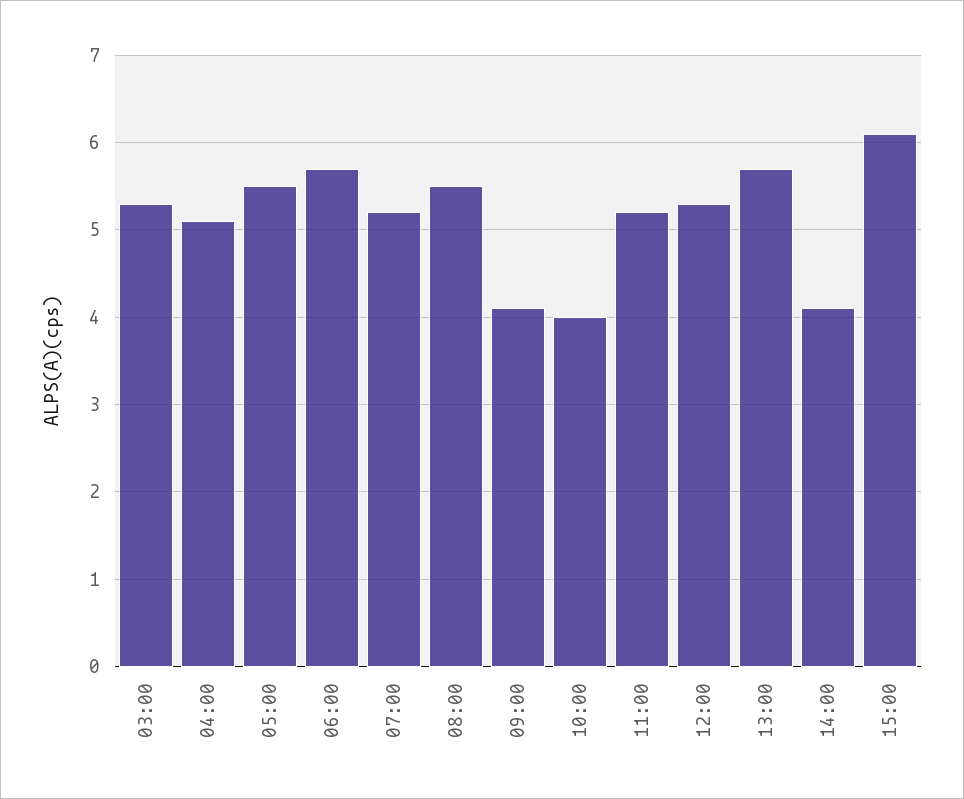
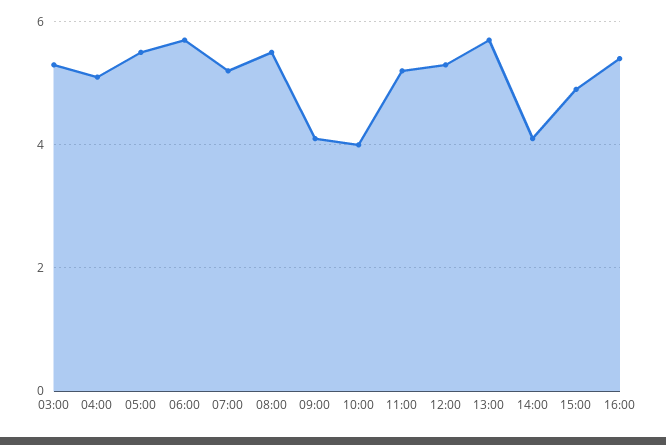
15:00: 6.1 -> 5
16:00: none -> 5.5

